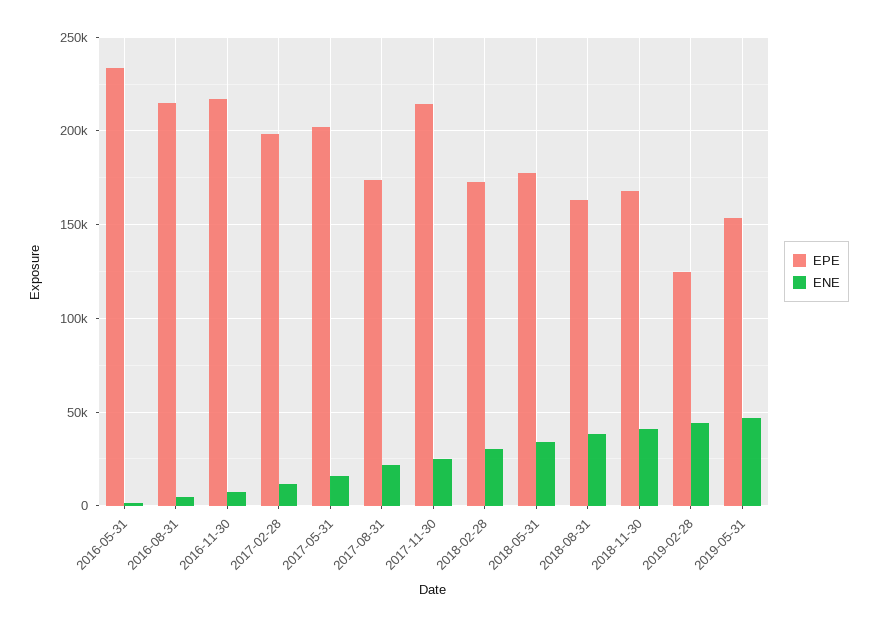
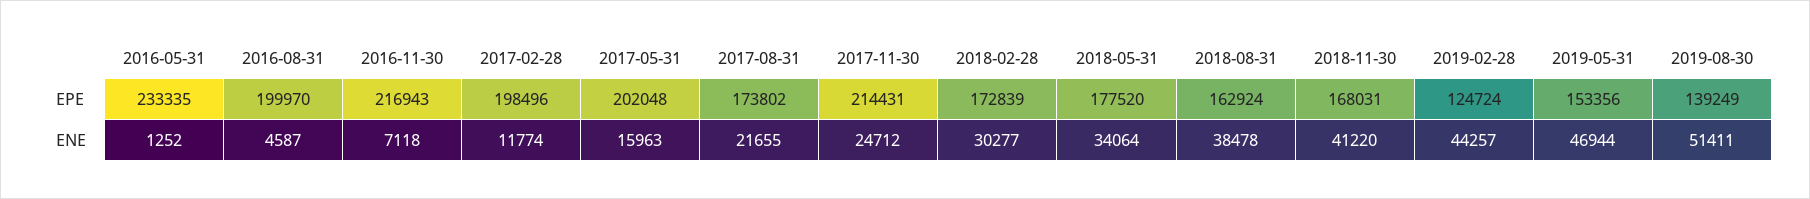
EPE, 2016-08-31: 215000 -> 199970
EPE, 2019-08-30: none -> 139249
ENE, 2019-08-30: none -> 51411

